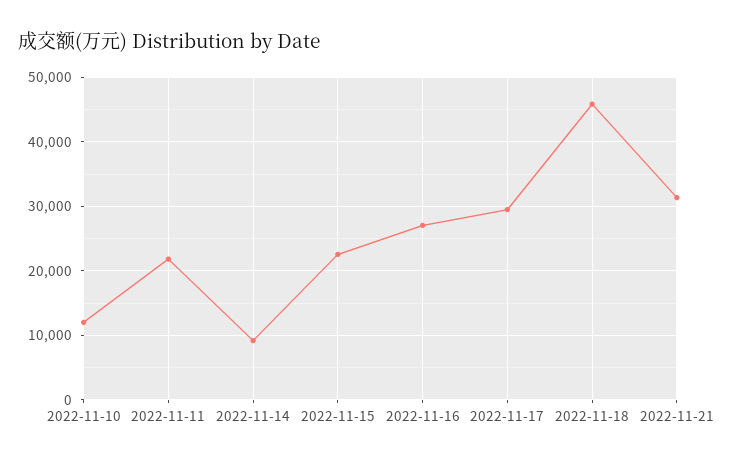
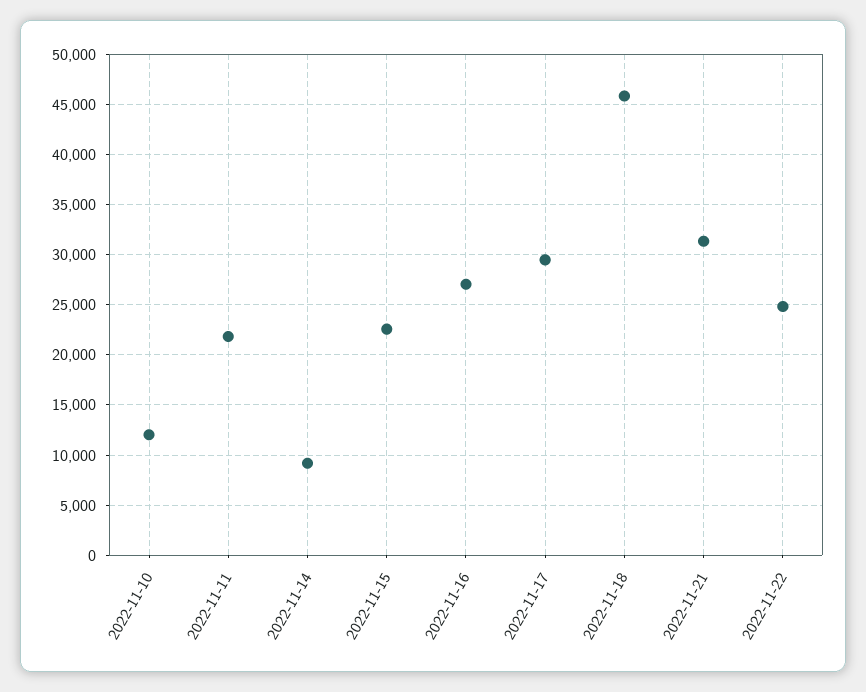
2022-11-22: none -> 25000

